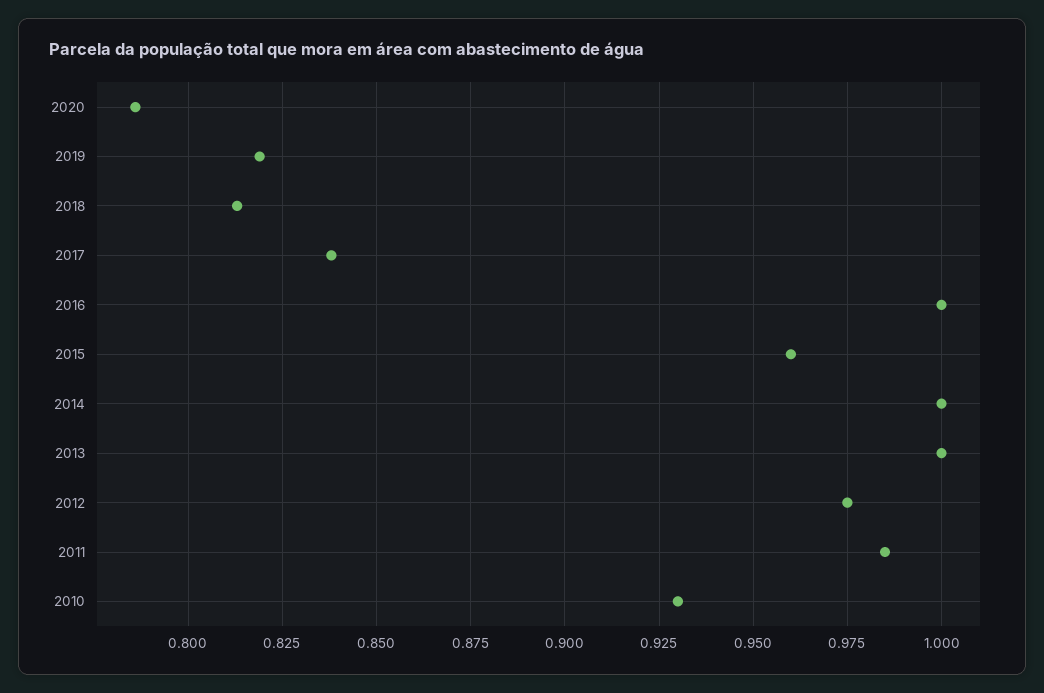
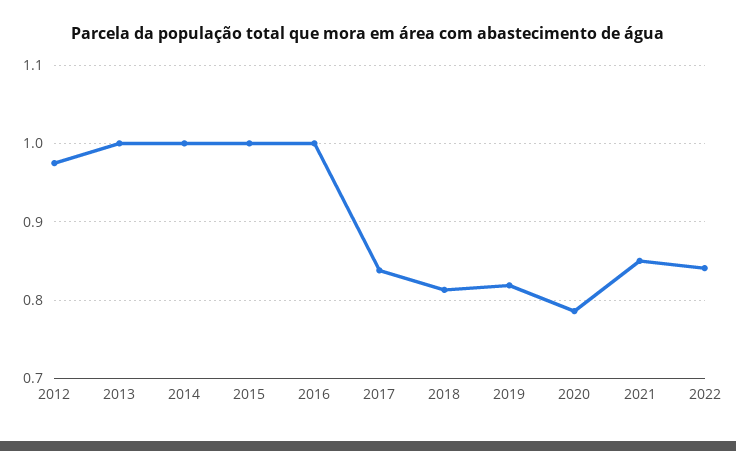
2015: 0.96 -> 1
2011: 0.985 -> none
2010: 0.93 -> none
2021: none -> 0.85
2022: none -> 0.84

